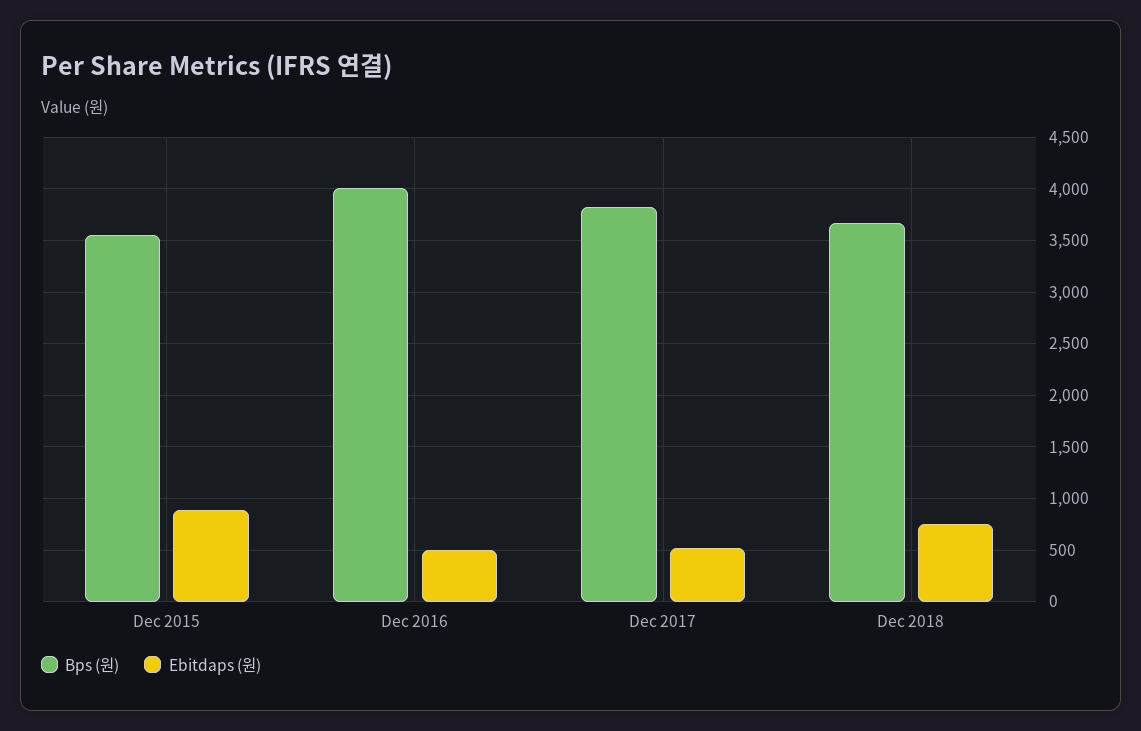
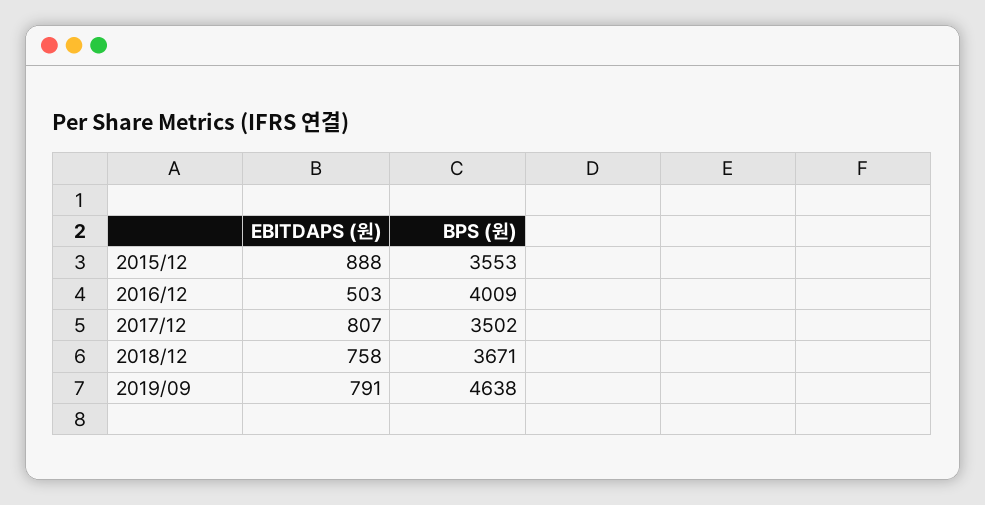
Bps (원), Dec 2017: 3800 -> 3502
Ebitdaps (원), Dec 2017: 500 -> 807
Ebitdaps (원), 2019/09: none -> 791
Bps (원), 2019/09: none -> 4638

